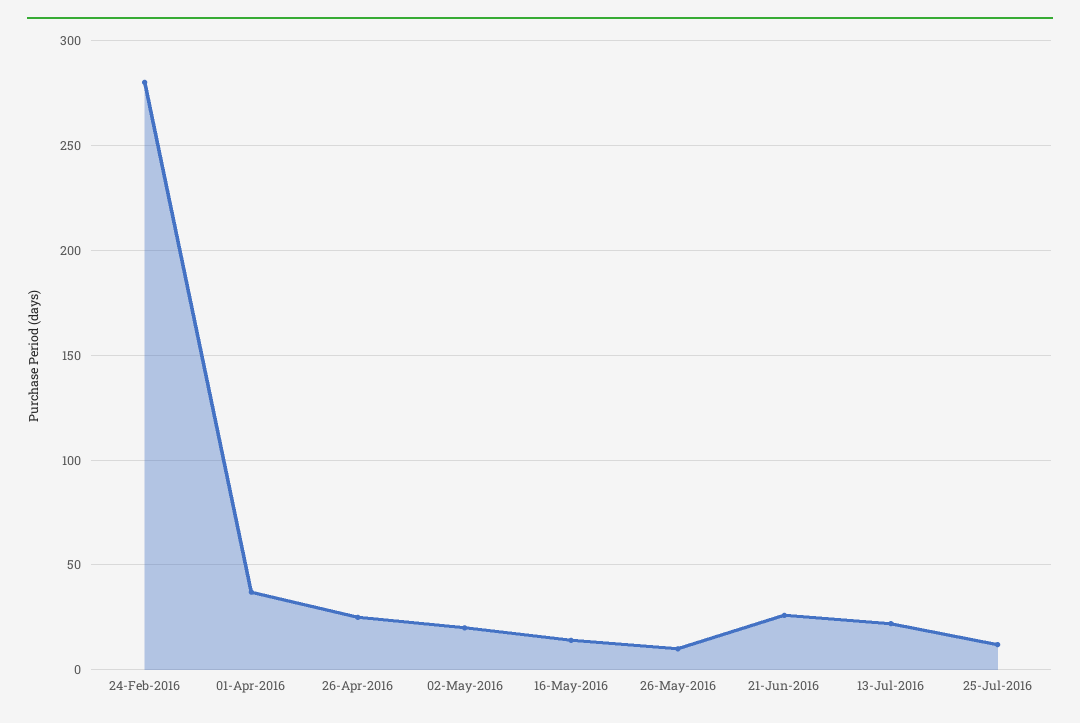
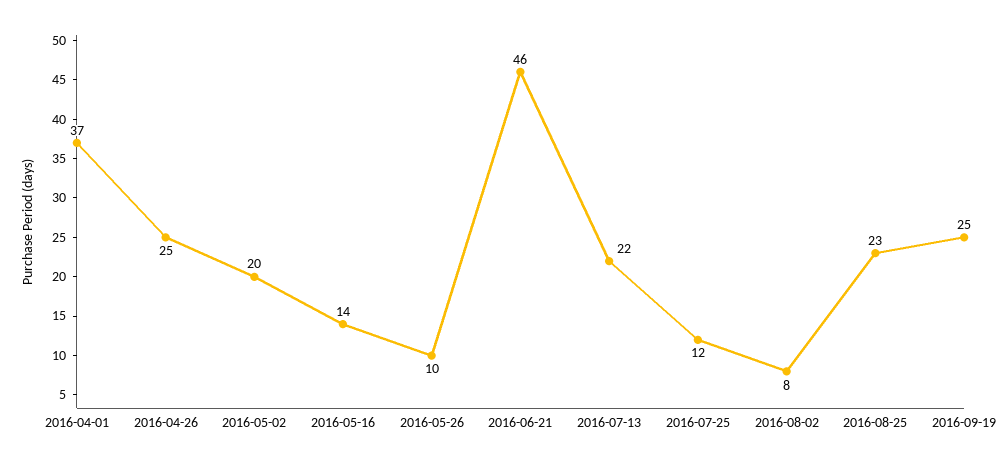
24-Feb-2016: 280 -> none
21-Jun-2016: 25 -> 46
2016-08-02: none -> 8
2016-08-25: none -> 23
2016-09-19: none -> 25

